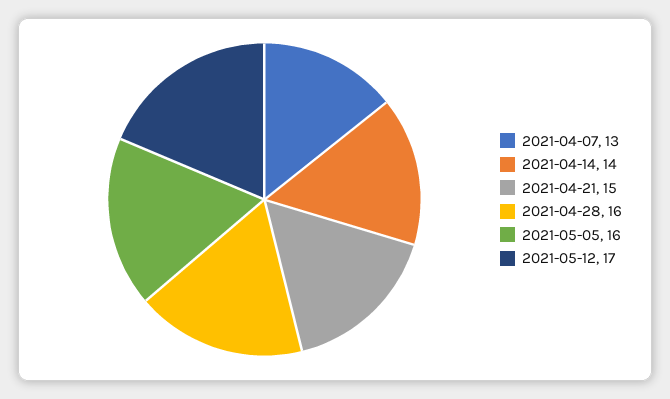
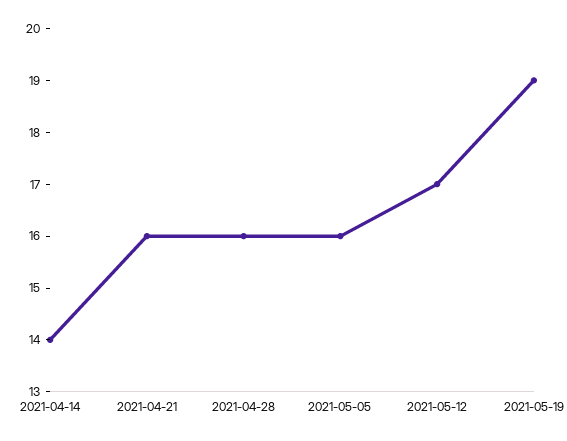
2021-04-07: 13 -> none
2021-04-21: 15 -> 16
2021-05-19: none -> 19

